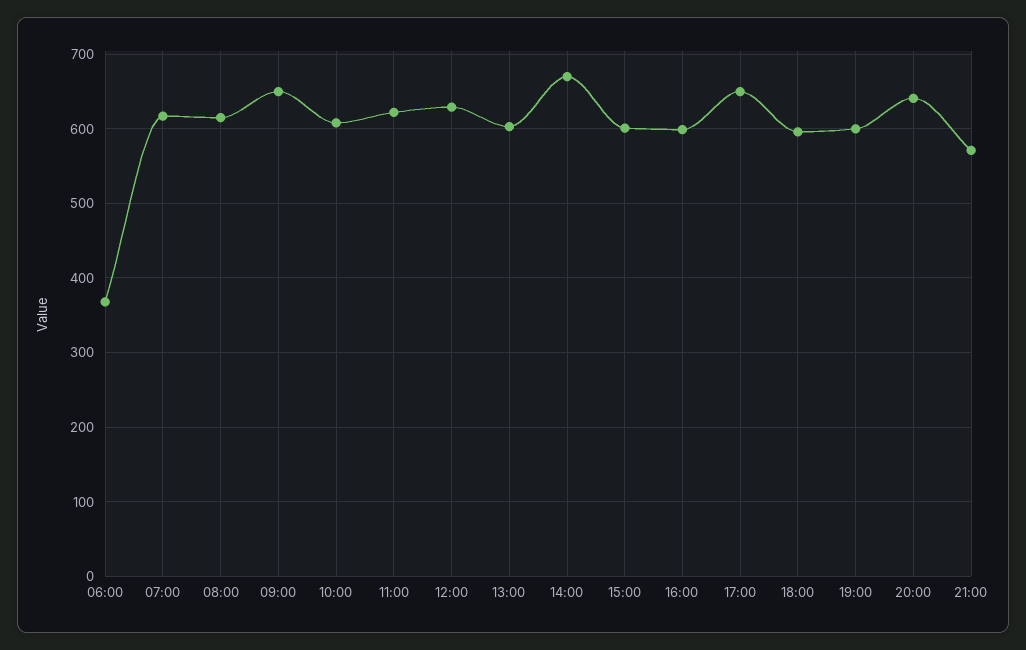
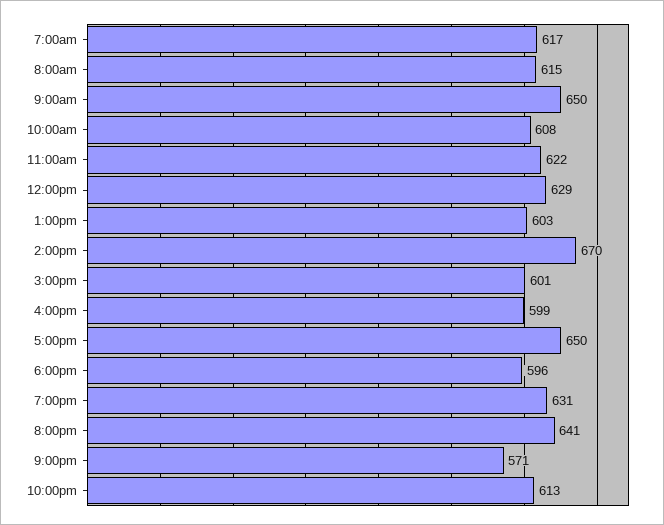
06:00: 370 -> none
19:00: 600 -> 631
10:00pm: none -> 613

